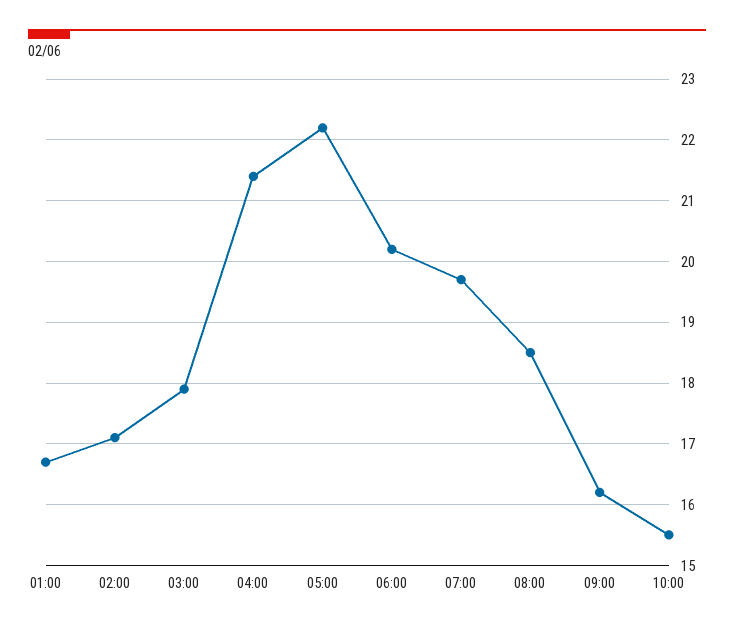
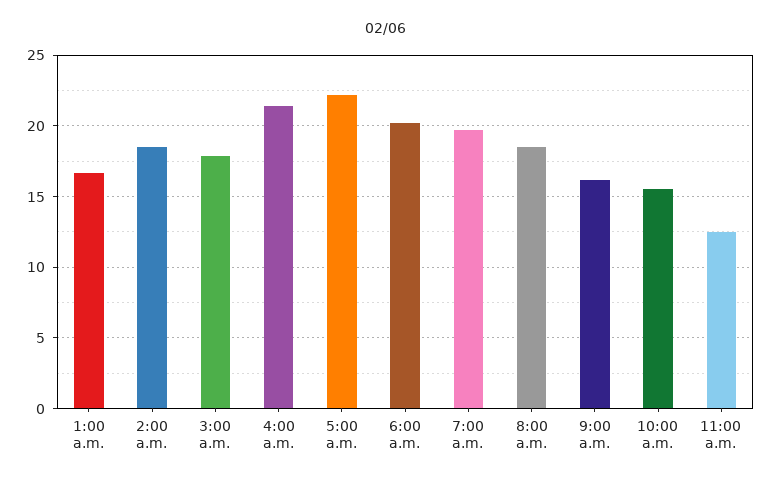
02:00: 17.1 -> 18.5
11:00 a.m.: none -> 12.5

